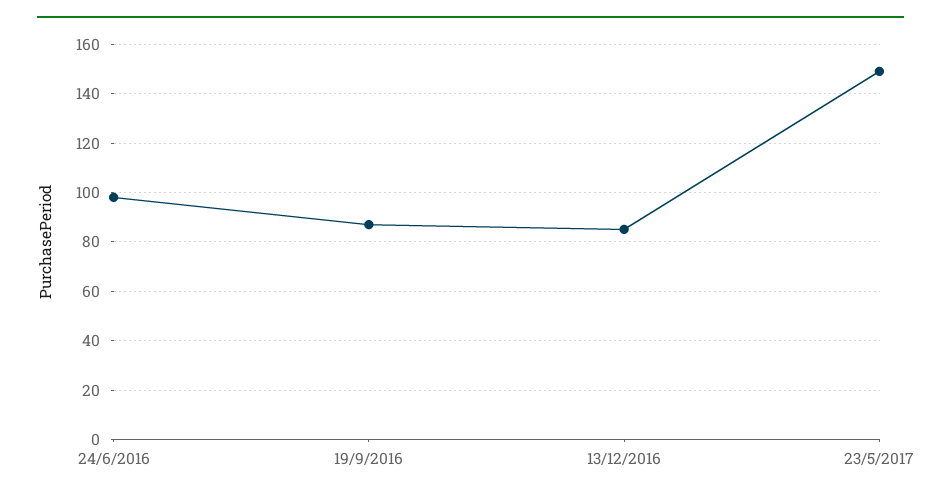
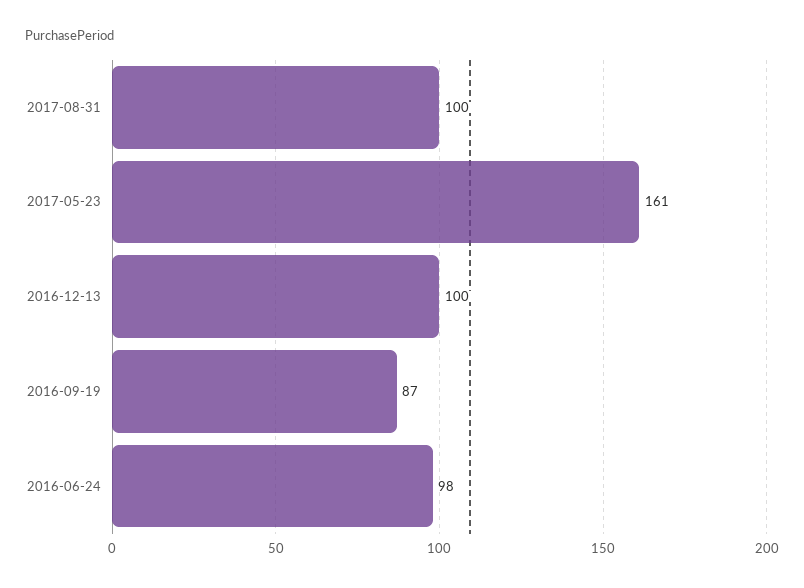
13/12/2016: 85 -> 100
23/5/2017: 150 -> 161
2017-08-31: none -> 100

